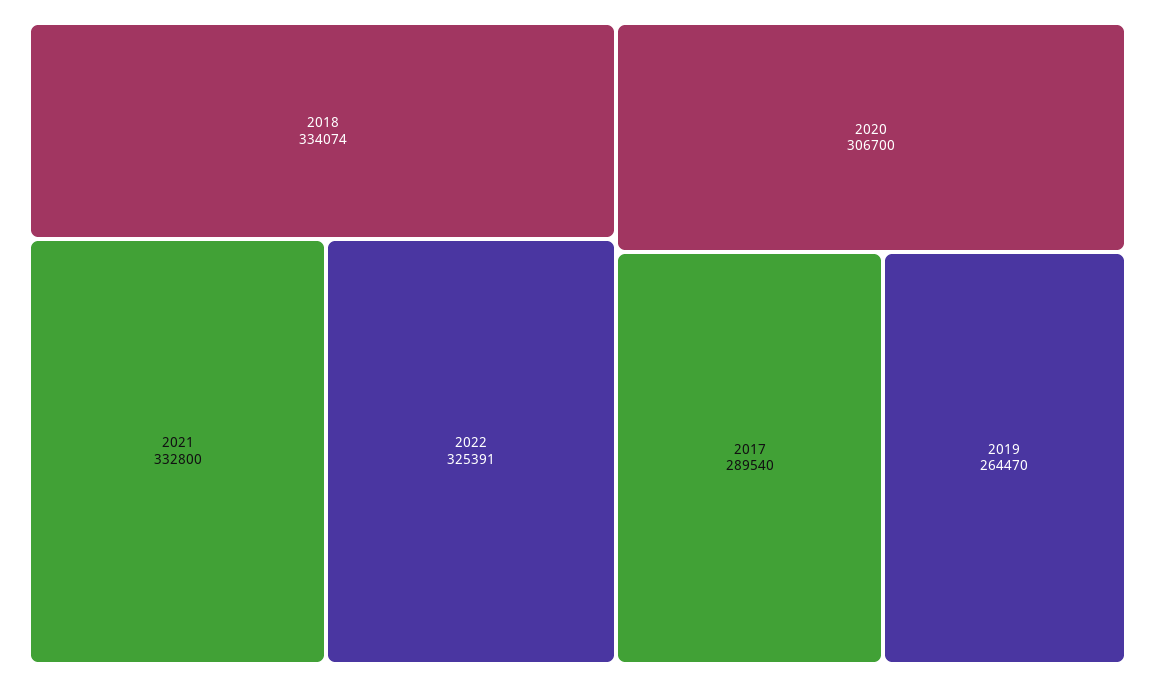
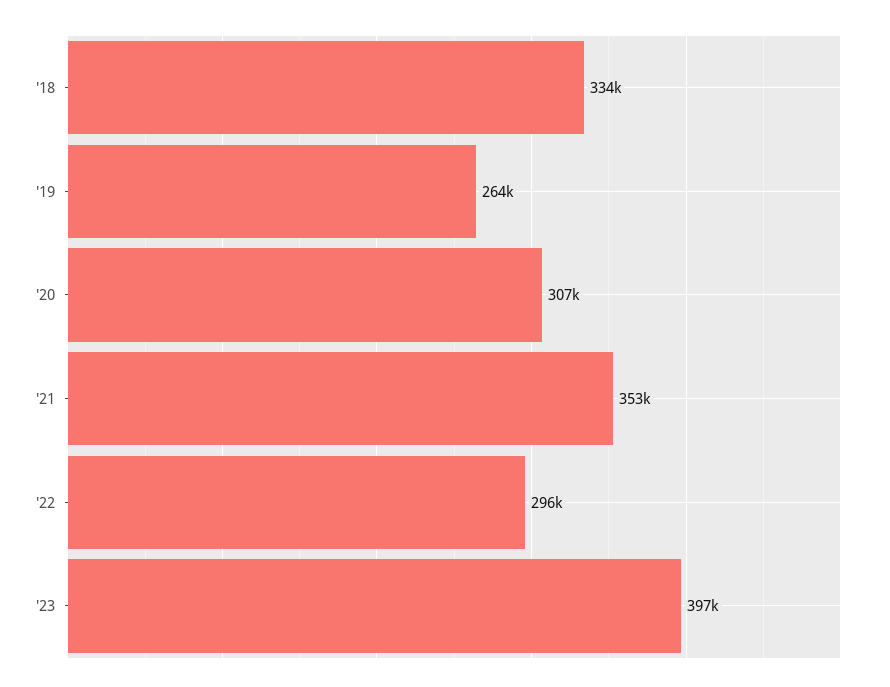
2021: 332800 -> 353000
2022: 325391 -> 296000
2017: 289540 -> none
'23: none -> 397000

